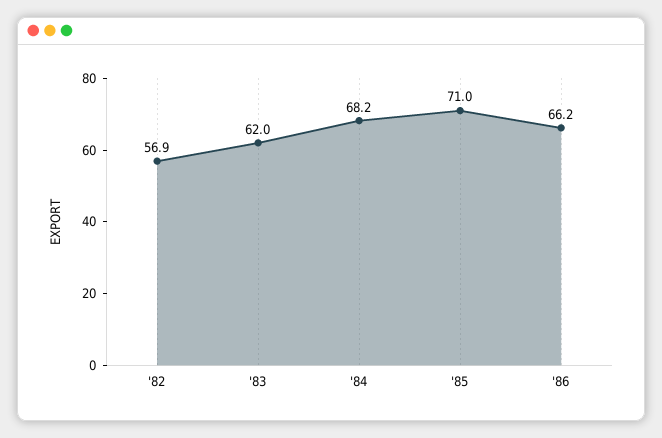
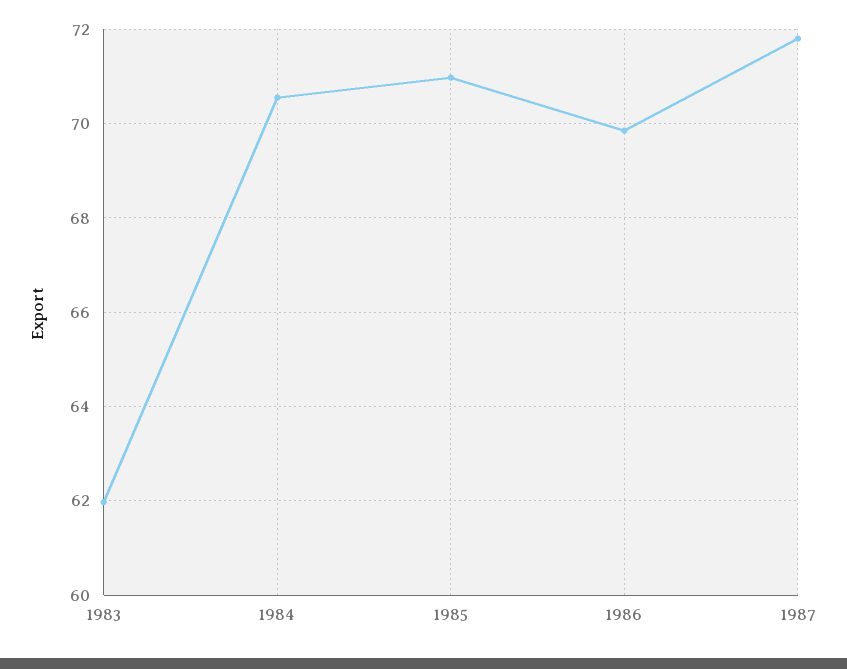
'82: 56.9 -> none
'84: 68.2 -> 70.6
'86: 66.2 -> 69.8
1987: none -> 71.8

